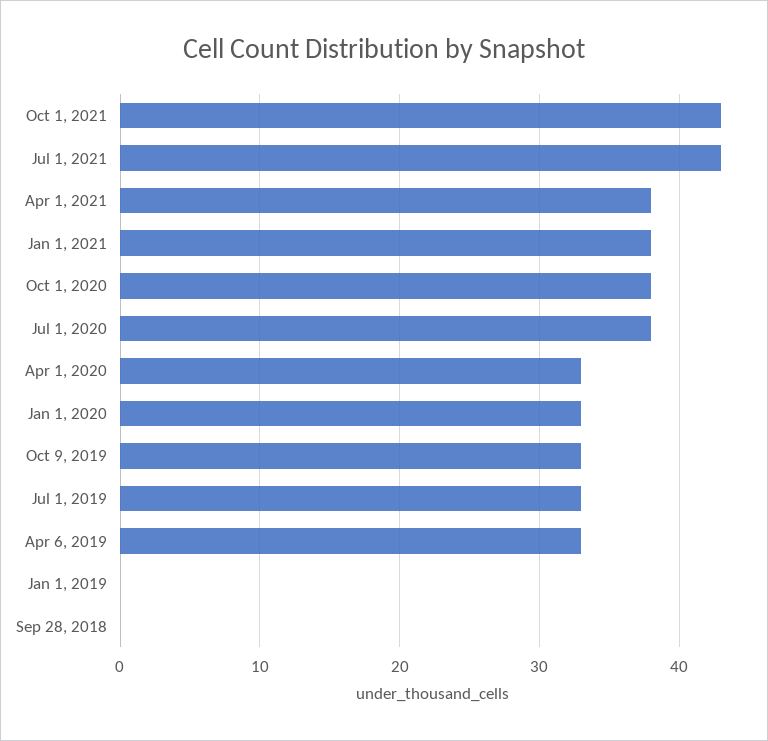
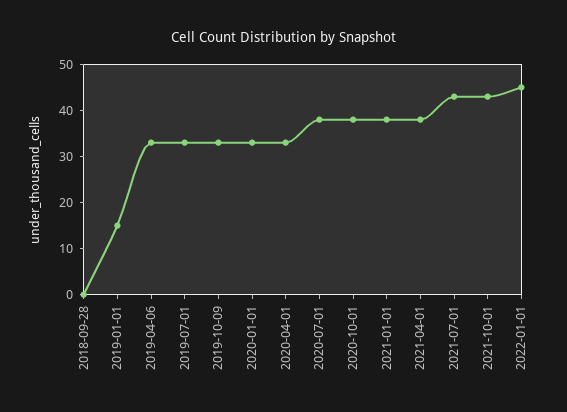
Jan 1, 2019: 0 -> 15
2022-01-01: none -> 45

